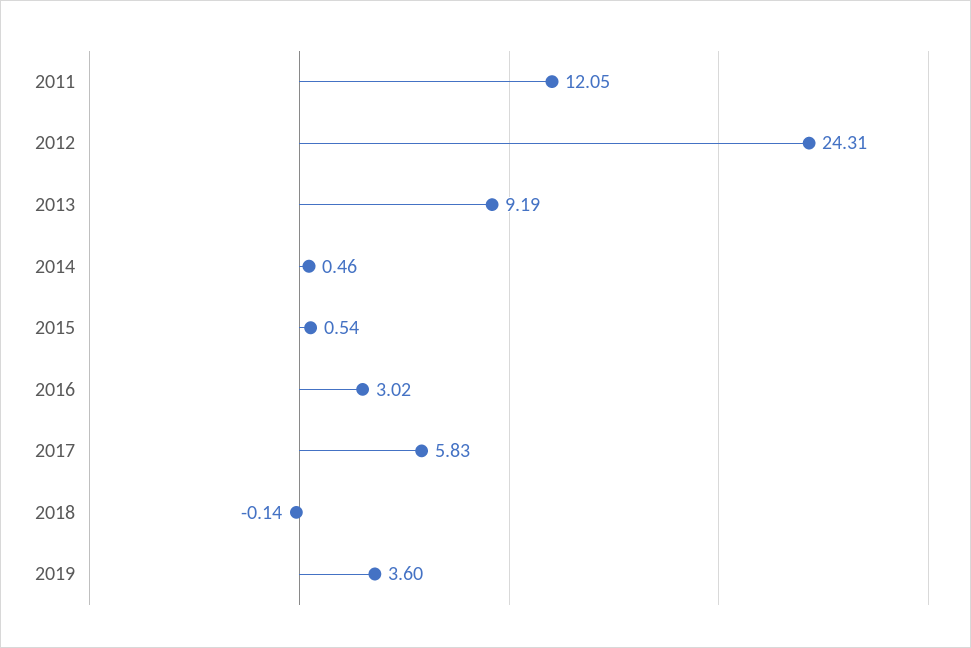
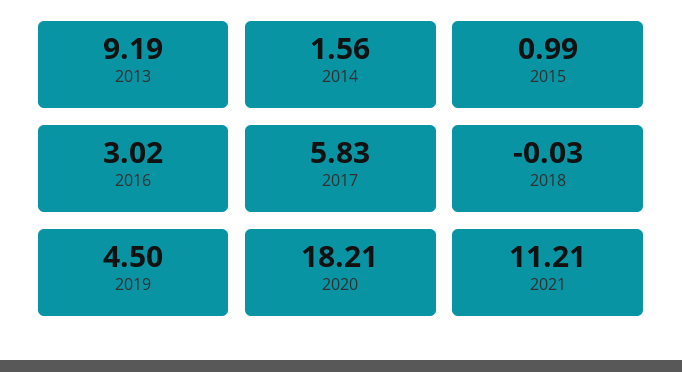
2011: 12.05 -> none
2012: 24.31 -> none
2014: 0.46 -> 1.56
2015: 0.54 -> 0.99
2018: -0.14 -> -0.03
2019: 3.6 -> 4.5
2020: none -> 18.21
2021: none -> 11.21

